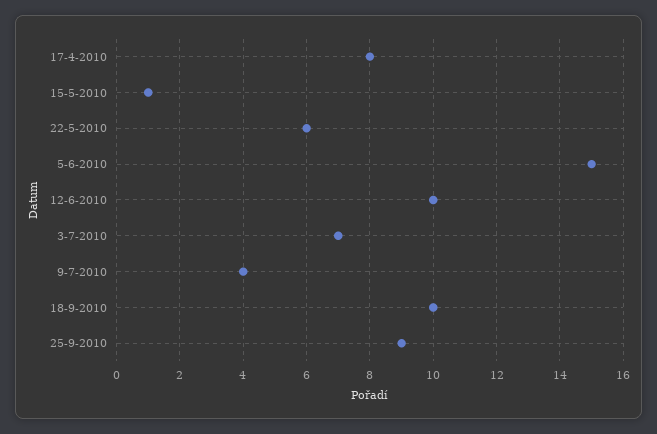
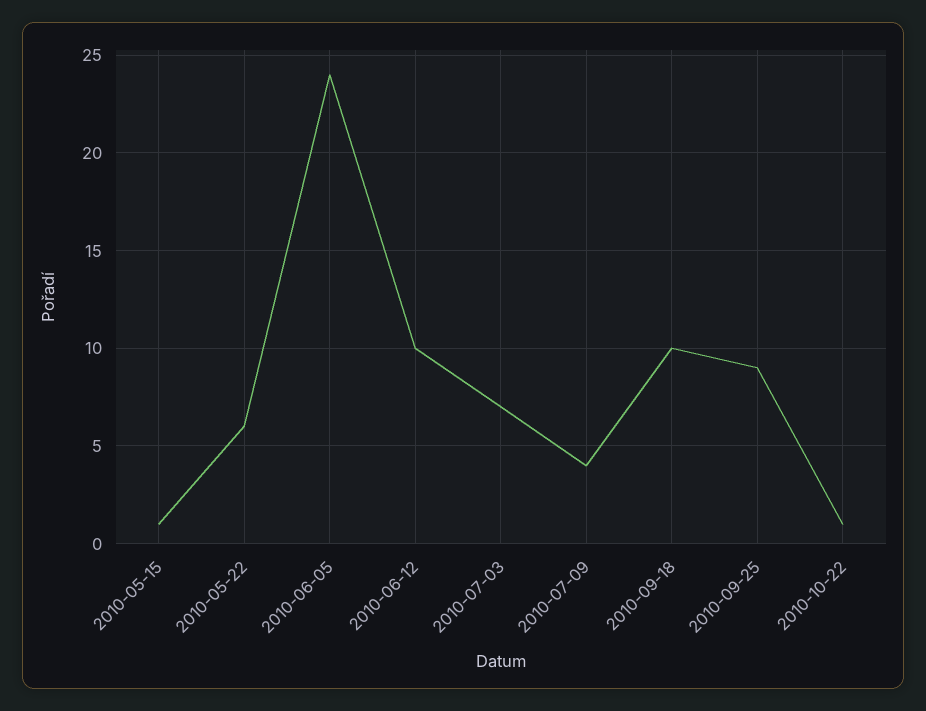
17-4-2010: 8 -> none
5-6-2010: 15 -> 24
2010-10-22: none -> 1

